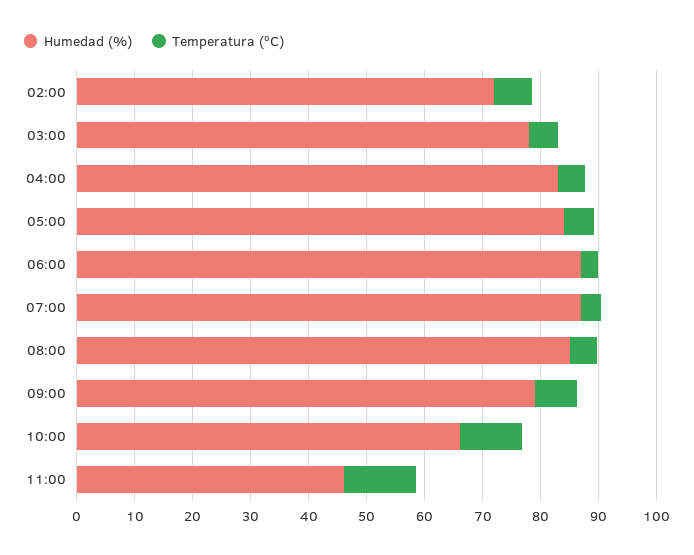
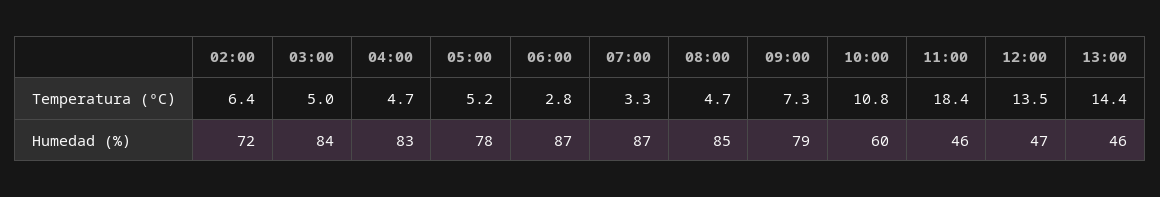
Humedad (%), 03:00: 78 -> 84
Humedad (%), 05:00: 84 -> 78
Humedad (%), 10:00: 66 -> 60
Temperatura (ºC), 11:00: 12 -> 18.4
Temperatura (ºC), 12:00: none -> 13.5
Temperatura (ºC), 13:00: none -> 14.4
Humedad (%), 12:00: none -> 47
Humedad (%), 13:00: none -> 46

